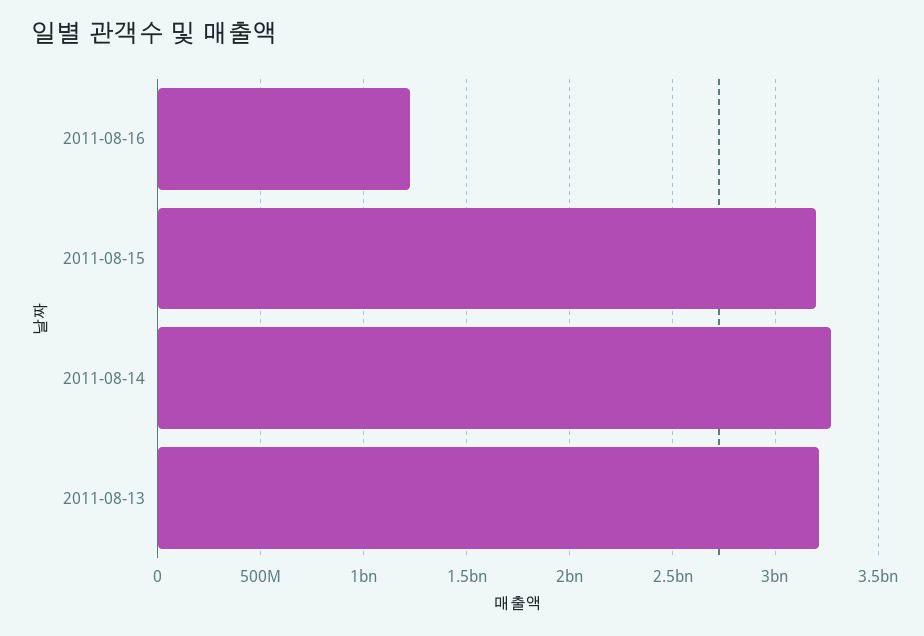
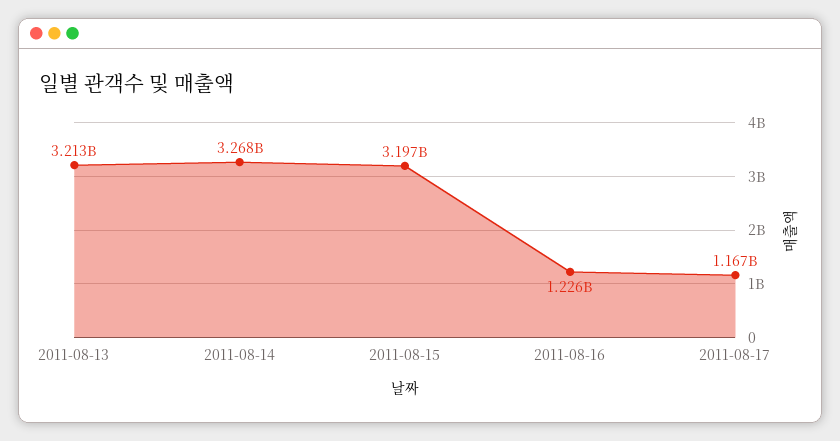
2011-08-17: none -> 1167000000

